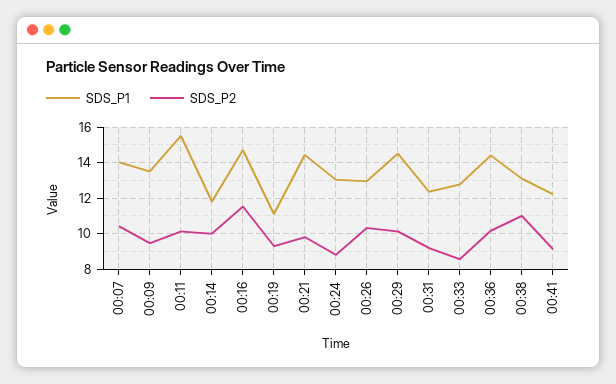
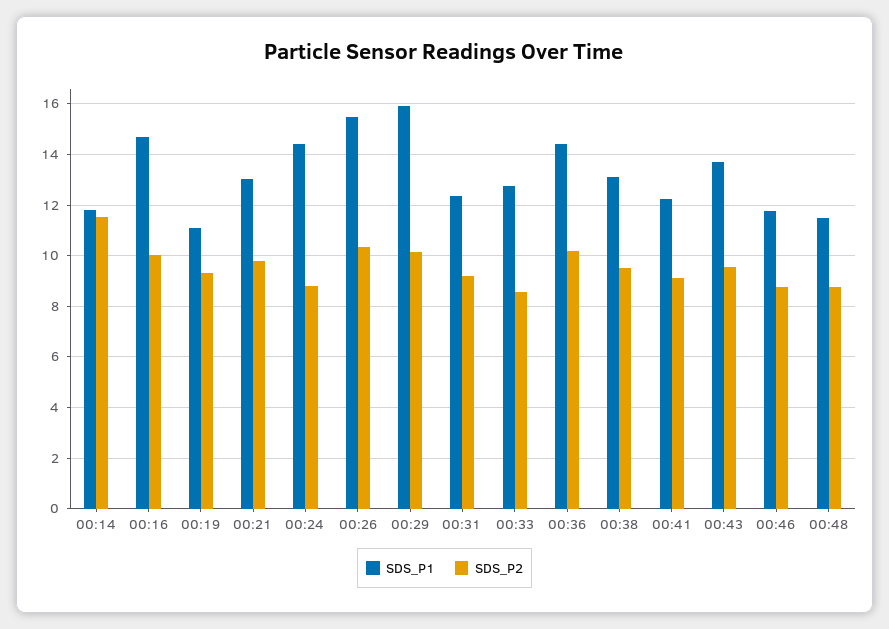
SDS_P1, 00:07: 14 -> none
SDS_P2, 00:07: 10.5 -> none
SDS_P1, 00:09: 13.5 -> none
SDS_P2, 00:09: 9.5 -> none
SDS_P1, 00:11: 15.5 -> none
SDS_P2, 00:11: 10 -> none
SDS_P2, 00:14: 10 -> 11.5
SDS_P2, 00:16: 11.5 -> 10
SDS_P1, 00:21: 14.5 -> 13
SDS_P1, 00:24: 13 -> 14.5
SDS_P1, 00:26: 13 -> 15.5
SDS_P1, 00:29: 14.5 -> 16
SDS_P2, 00:38: 11 -> 9.5
SDS_P1, 00:43: none -> 13.75
SDS_P2, 00:43: none -> 9.5
SDS_P1, 00:46: none -> 11.75
SDS_P2, 00:46: none -> 8.75
SDS_P1, 00:48: none -> 11.5
SDS_P2, 00:48: none -> 8.75

